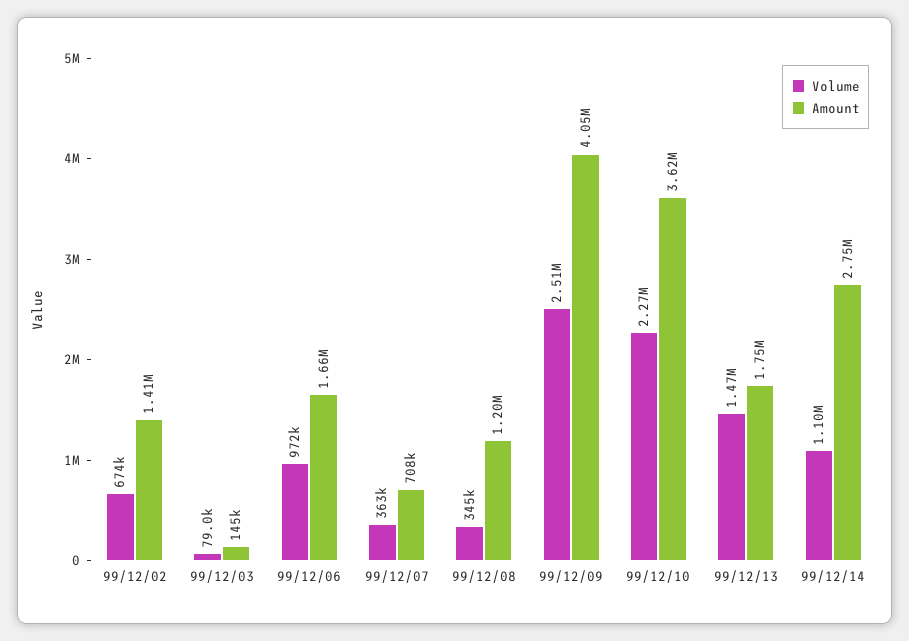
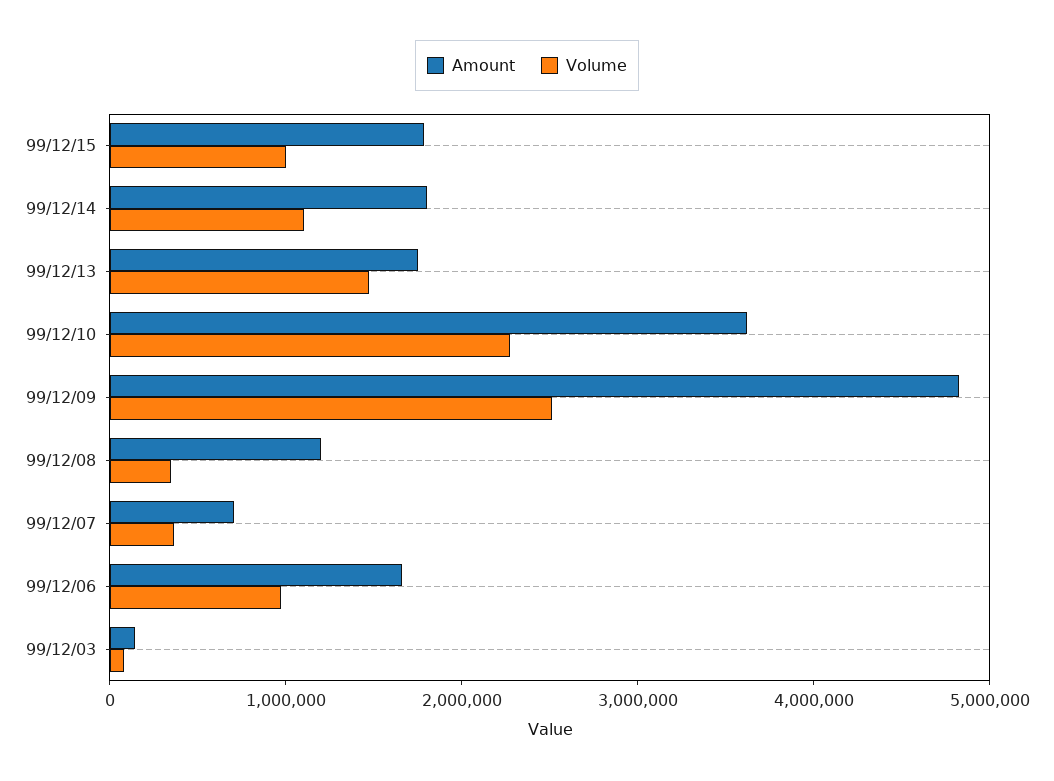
Volume, 99/12/02: 674000 -> none
Amount, 99/12/02: 1410000 -> none
Amount, 99/12/09: 4050000 -> 4800000
Amount, 99/12/14: 2750000 -> 1800000
Amount, 99/12/15: none -> 1800000
Volume, 99/12/15: none -> 1000000

